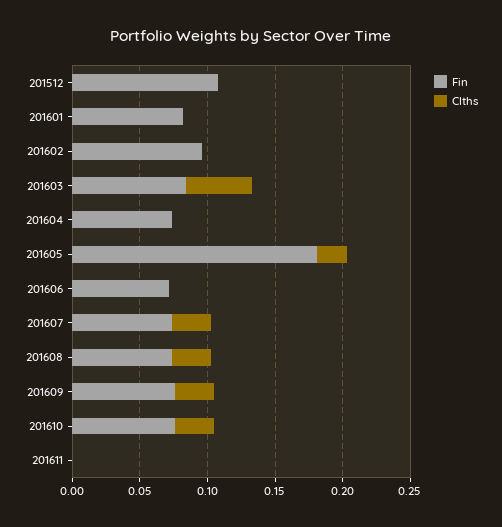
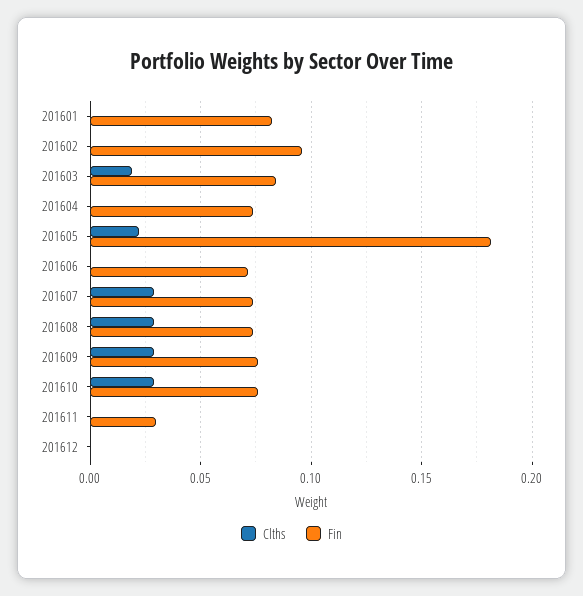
Fin, 201512: 0.11 -> none
Clths, 201512: 0 -> none
Clths, 201603: 0.05 -> 0.02
Fin, 201611: 0 -> 0.03
Clths, 201612: none -> 0
Fin, 201612: none -> 0

